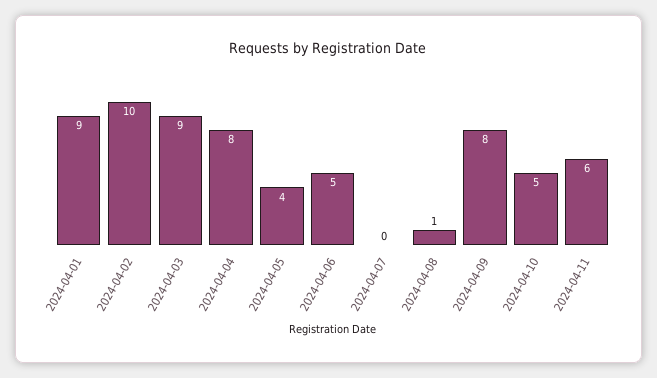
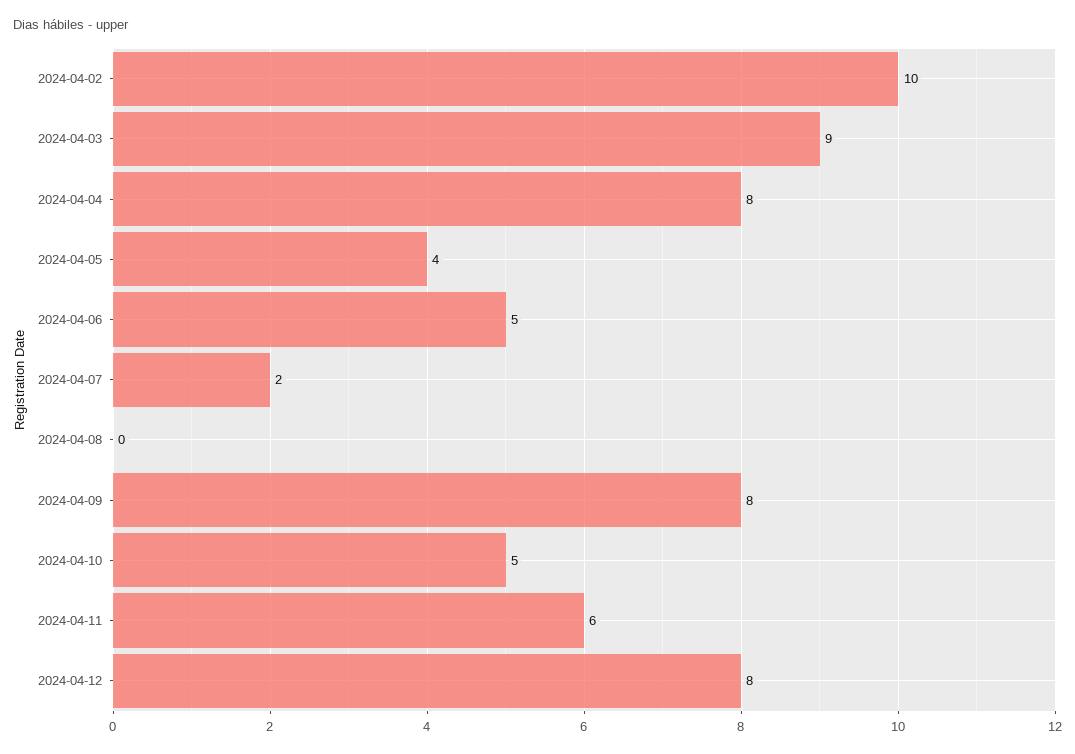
2024-04-01: 9 -> none
2024-04-07: 0 -> 2
2024-04-08: 1 -> 0
2024-04-12: none -> 8

